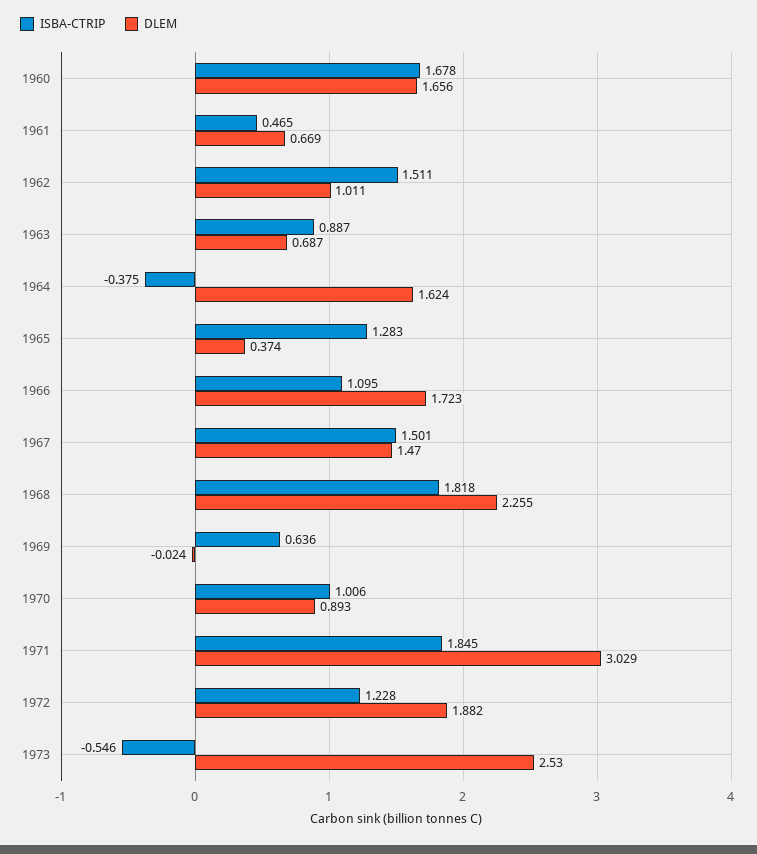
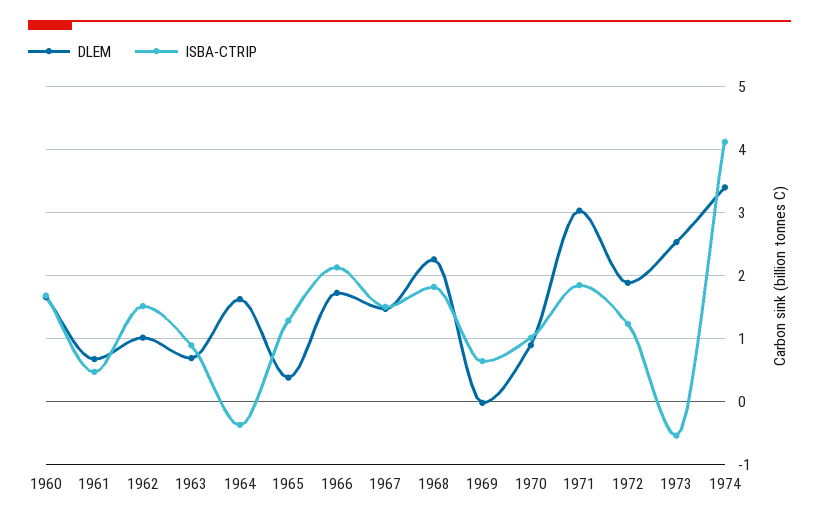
ISBA-CTRIP, 1966: 1.095 -> 2.1
DLEM, 1974: none -> 3.4
ISBA-CTRIP, 1974: none -> 4.1

